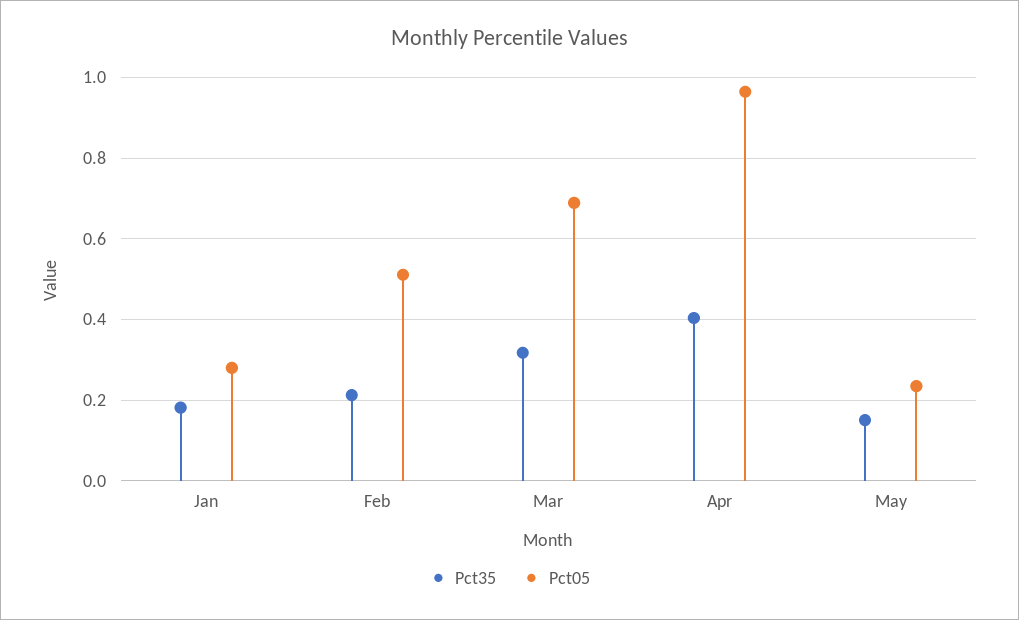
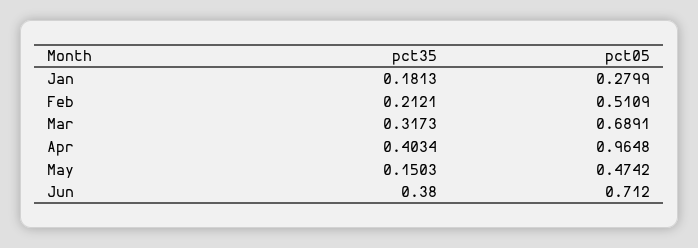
Pct05, May: 0.24 -> 0.4742
Pct35, Jun: none -> 0.38
Pct05, Jun: none -> 0.712

